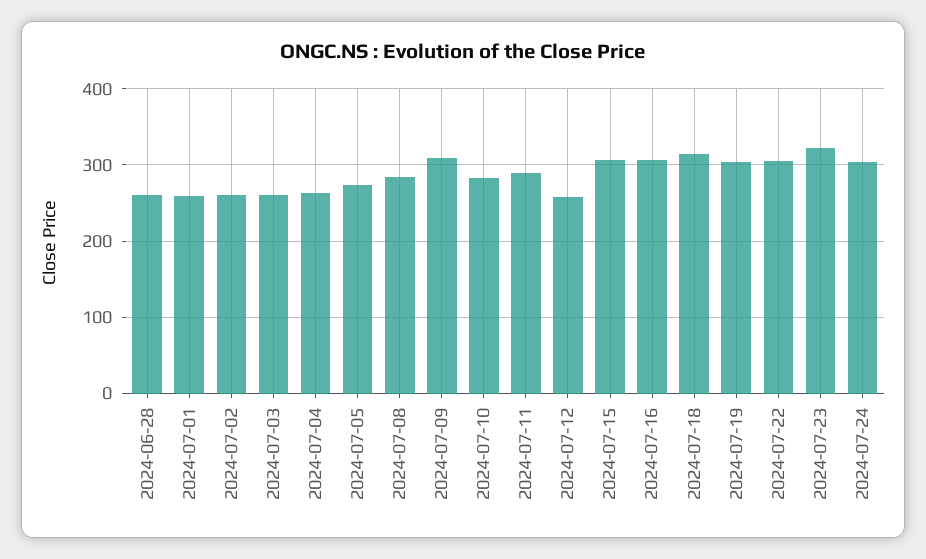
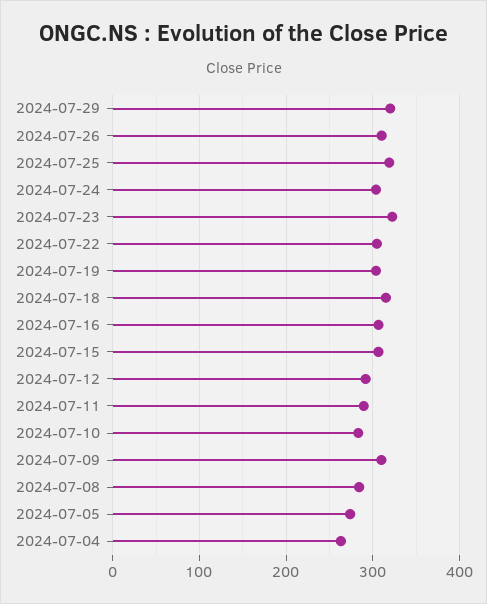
2024-06-28: 260 -> none
2024-07-01: 260 -> none
2024-07-02: 260 -> none
2024-07-03: 260 -> none
2024-07-12: 260 -> 290
2024-07-29: none -> 320
2024-07-26: none -> 310
2024-07-25: none -> 320

